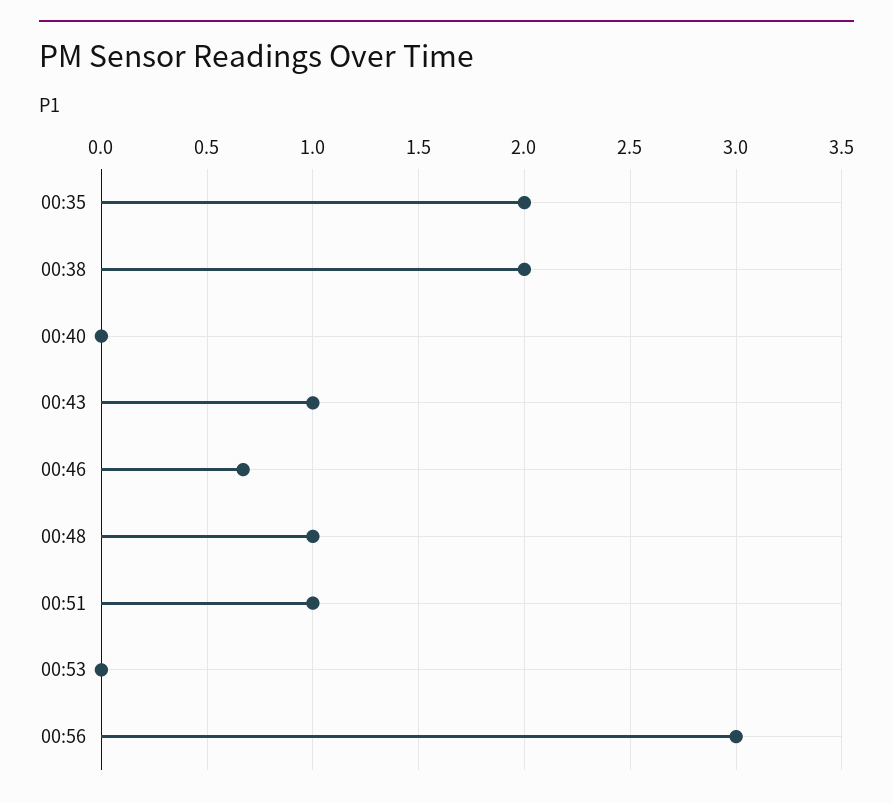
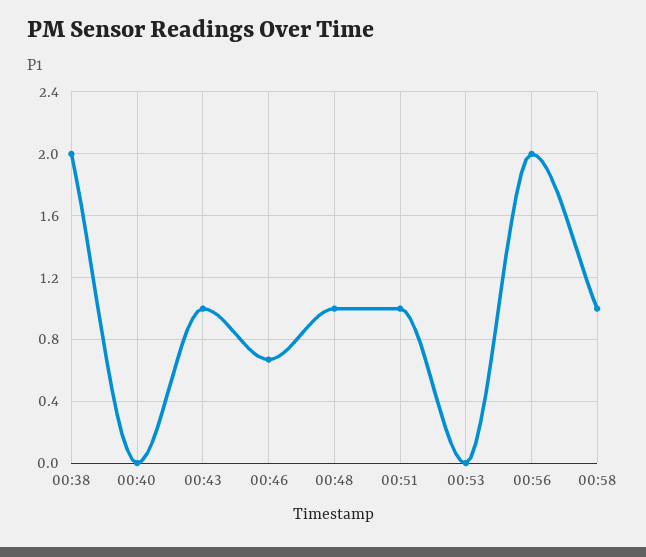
00:35: 2 -> none
00:56: 3 -> 2
00:58: none -> 1

